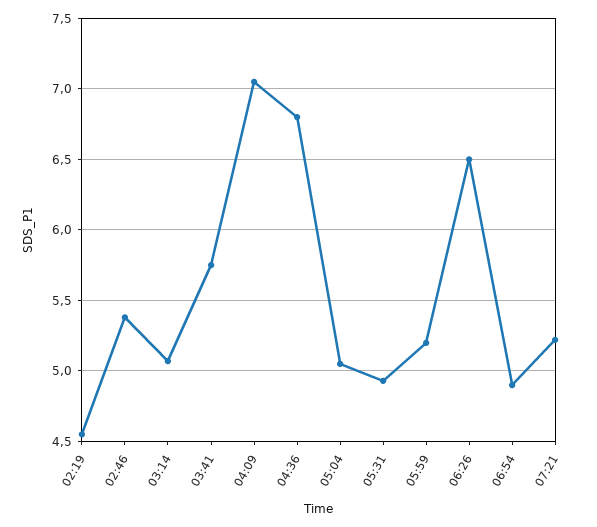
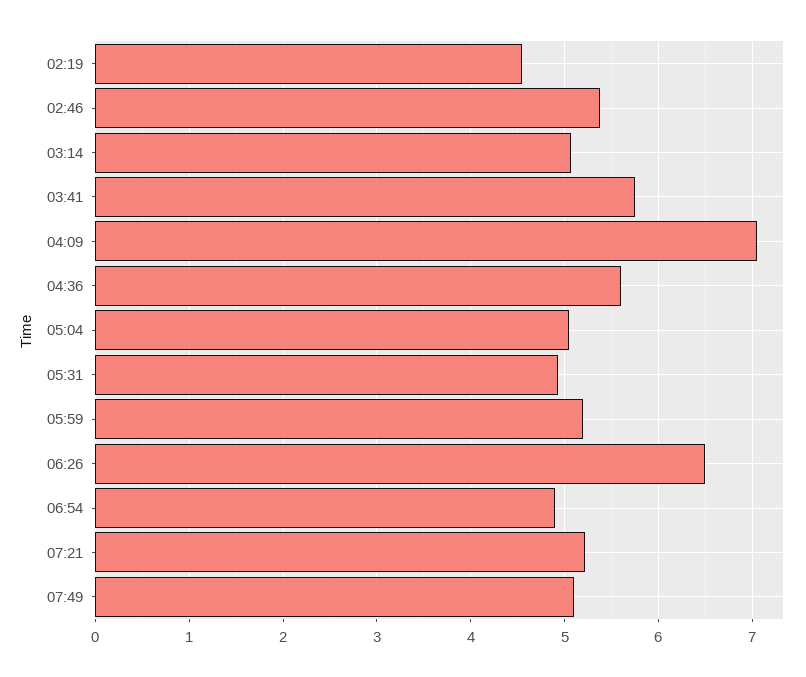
04:36: 6.8 -> 5.6
07:49: none -> 5.1

